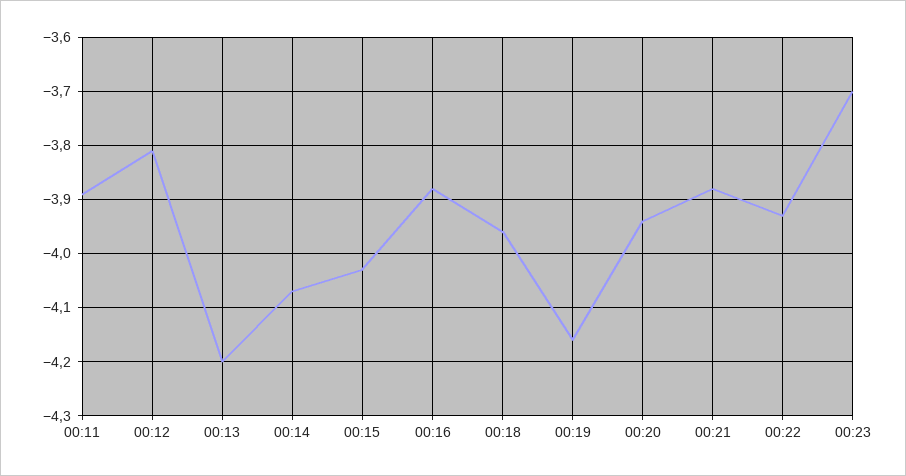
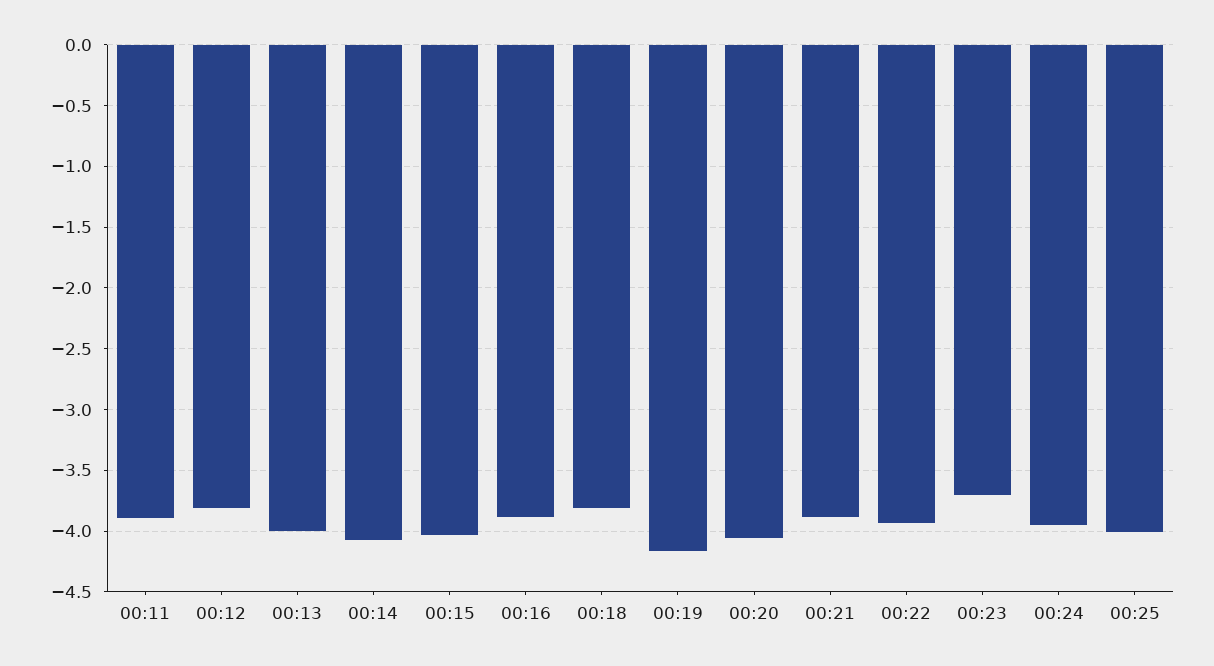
00:13: -4.2 -> -4
00:18: -3.95 -> -3.8
00:20: -3.95 -> -4.05
00:24: none -> -3.95
00:25: none -> -4

